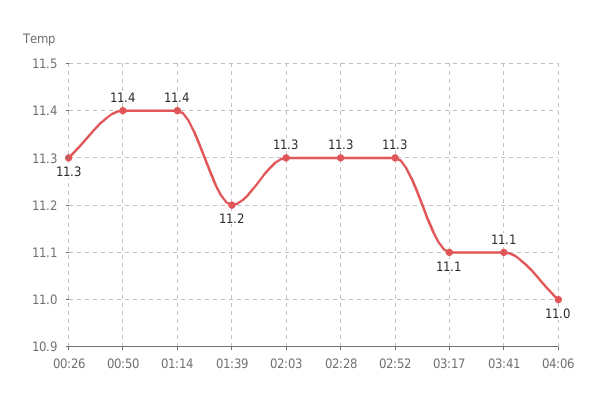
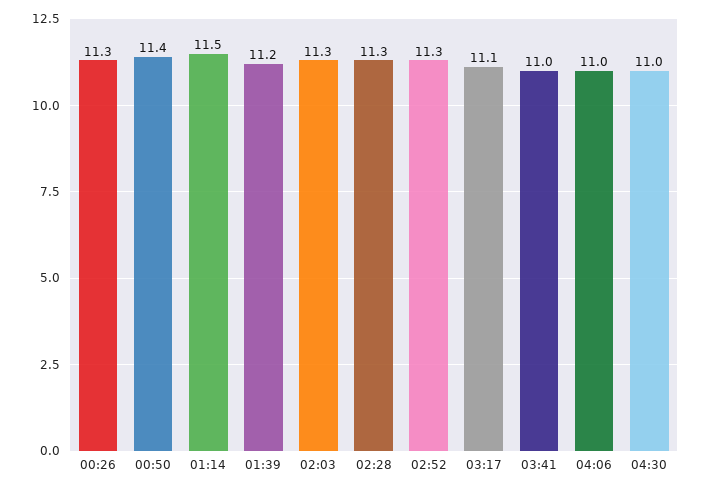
01:14: 11.4 -> 11.5
03:41: 11.1 -> 11
04:30: none -> 11

